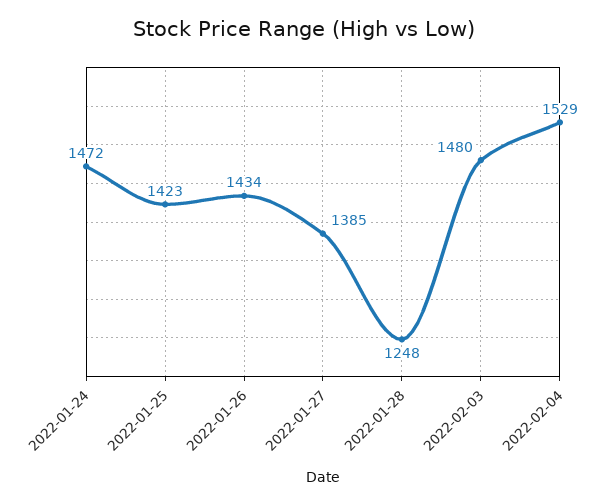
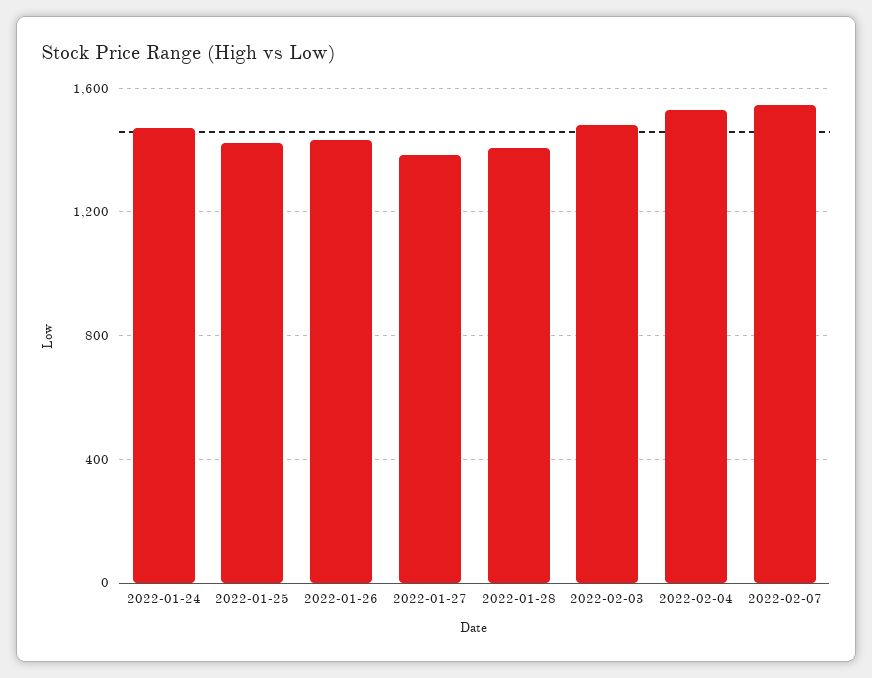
2022-01-28: 1248 -> 1400
2022-02-07: none -> 1550

